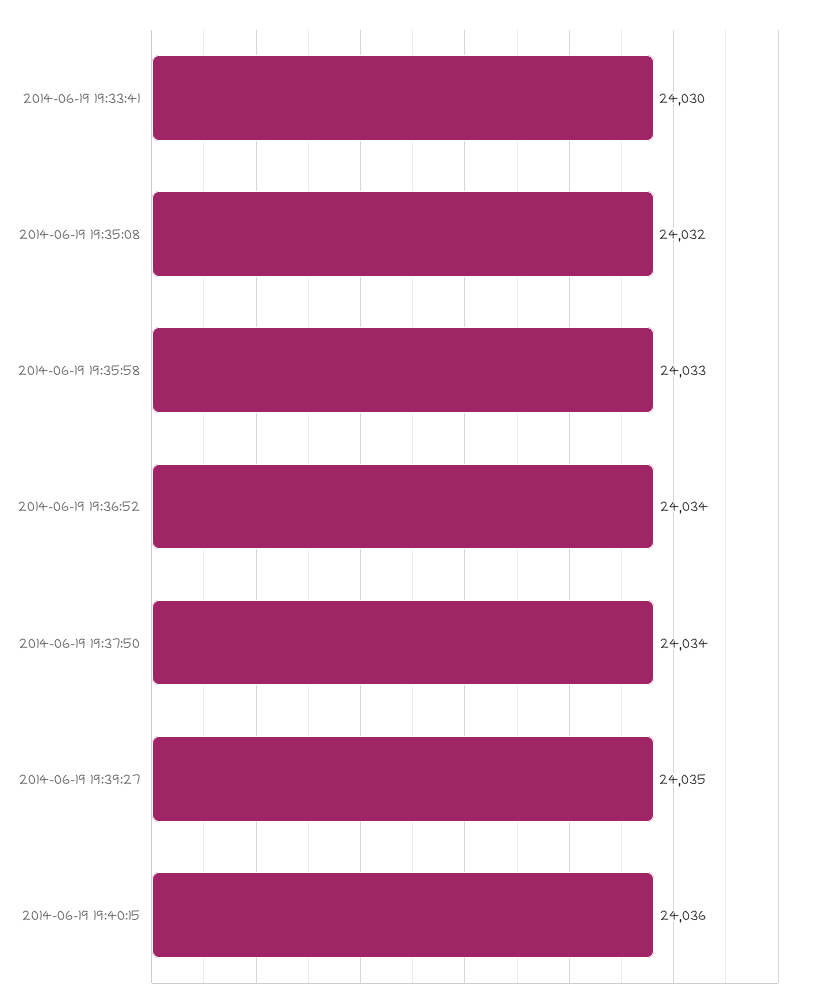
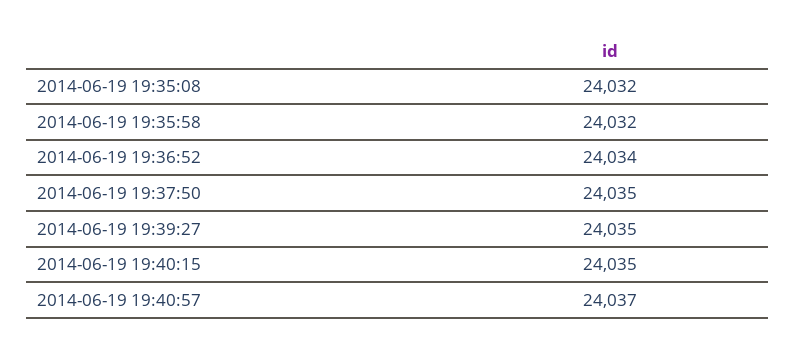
2014-06-19 19:33:41: 24030 -> none
2014-06-19 19:35:58: 24033 -> 24032
2014-06-19 19:37:50: 24034 -> 24035
2014-06-19 19:40:15: 24036 -> 24035
2014-06-19 19:40:57: none -> 24037

